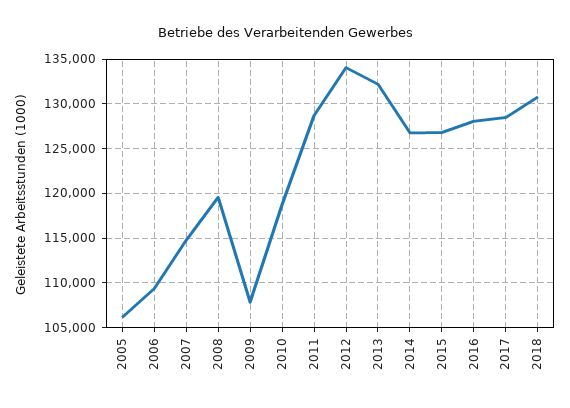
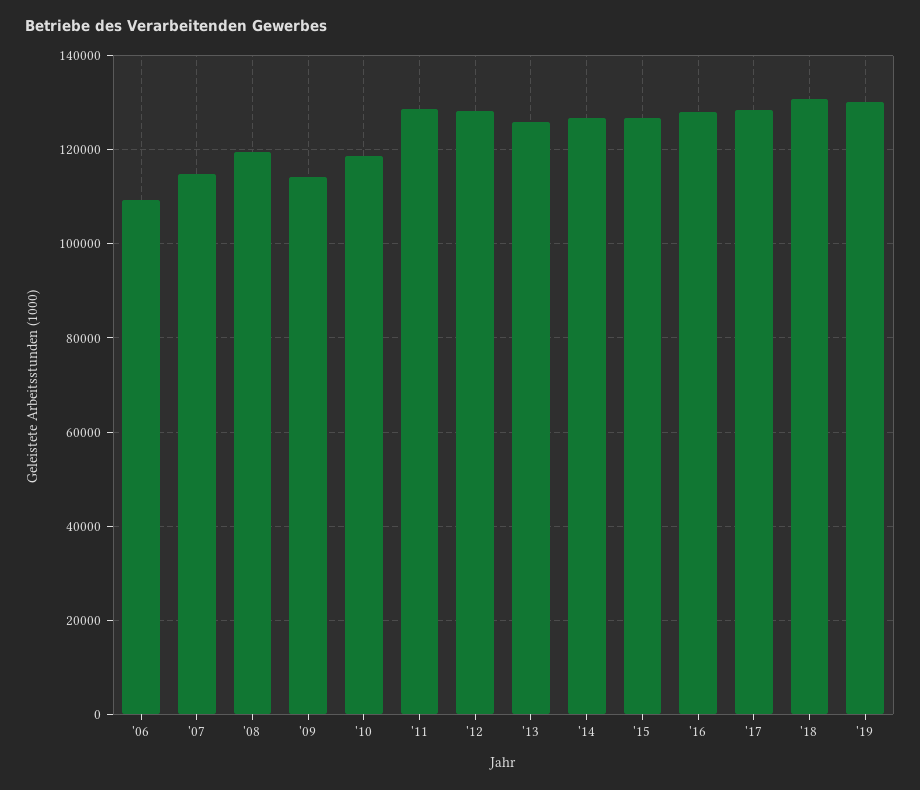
2005: 106000 -> none
2009: 108000 -> 114000
2012: 134000 -> 128000
2013: 132000 -> 126000
'19: none -> 130000

